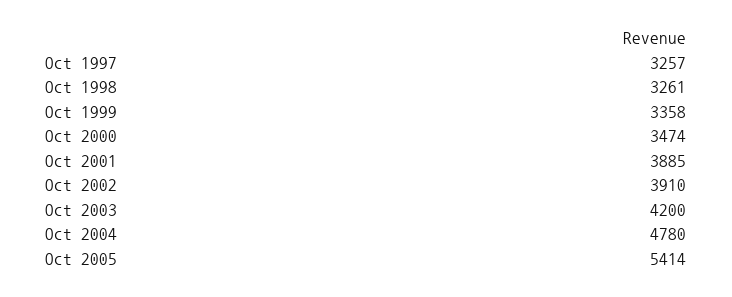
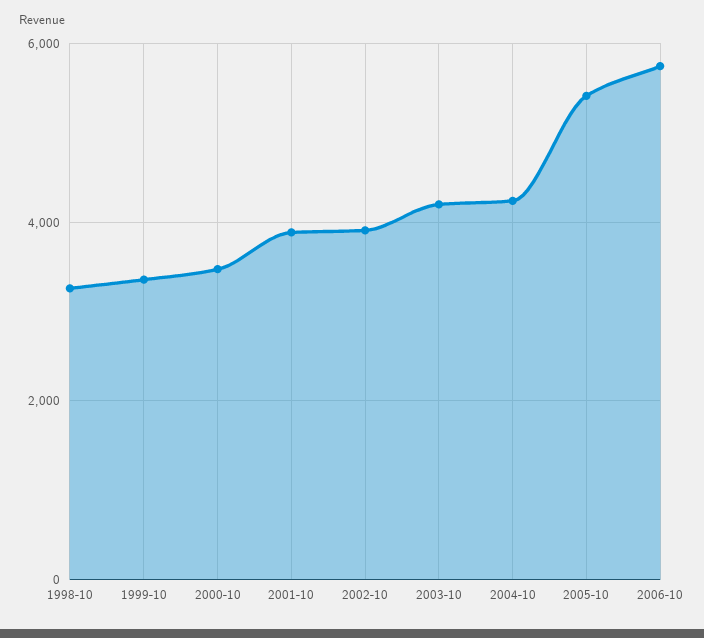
Oct 1997: 3257 -> none
Oct 2004: 4780 -> 4200
2006-10: none -> 5800

